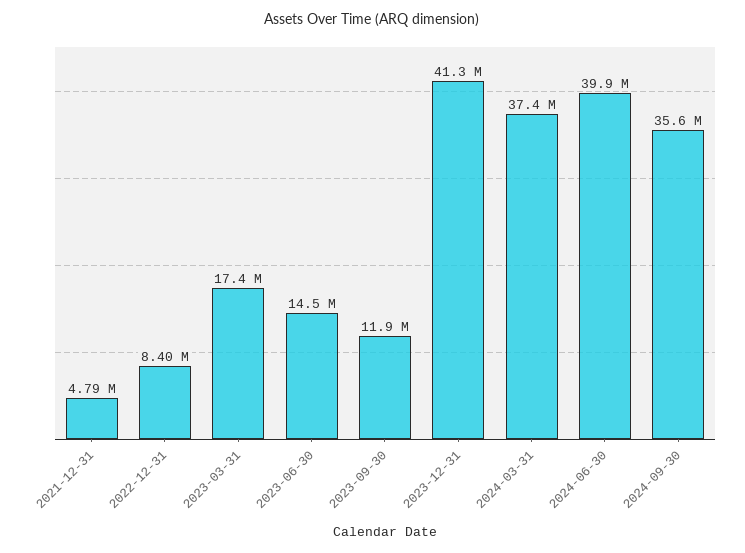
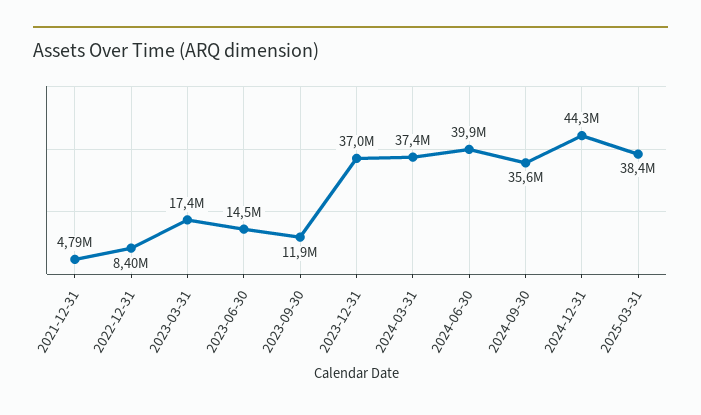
2023-12-31: 41300000 -> 37000000
2024-12-31: none -> 44300000
2025-03-31: none -> 38400000

